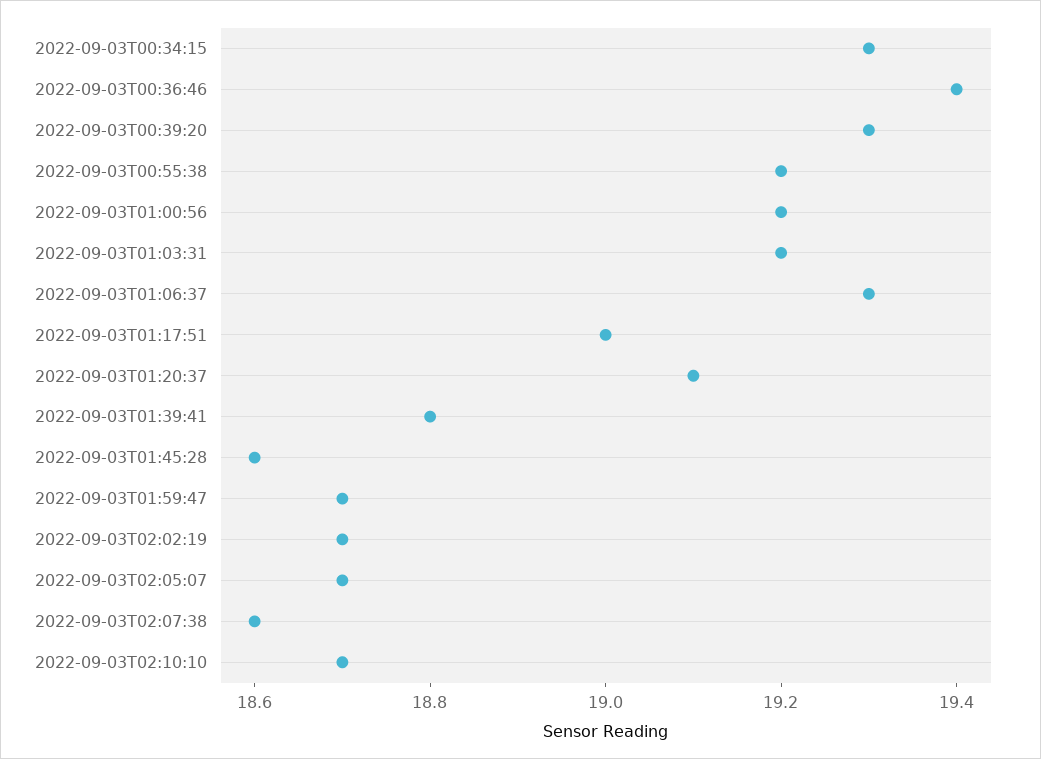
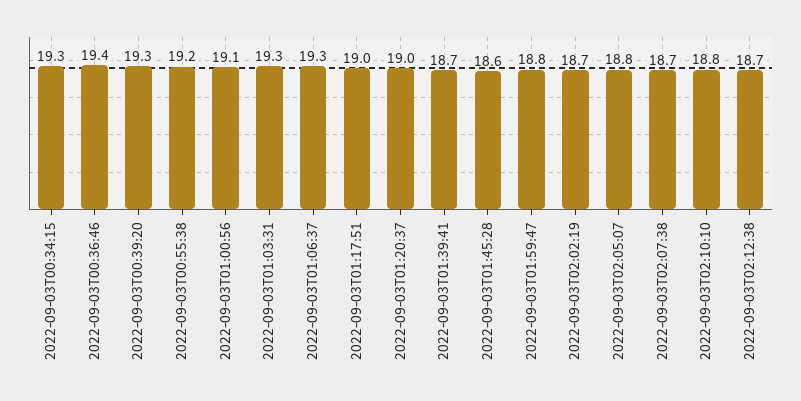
2022-09-03T01:00:56: 19.2 -> 19.1
2022-09-03T01:03:31: 19.2 -> 19.3
2022-09-03T01:20:37: 19.1 -> 19
2022-09-03T01:39:41: 18.8 -> 18.7
2022-09-03T01:59:47: 18.7 -> 18.8
2022-09-03T02:05:07: 18.7 -> 18.8
2022-09-03T02:07:38: 18.6 -> 18.7
2022-09-03T02:10:10: 18.7 -> 18.8
2022-09-03T02:12:38: none -> 18.7

